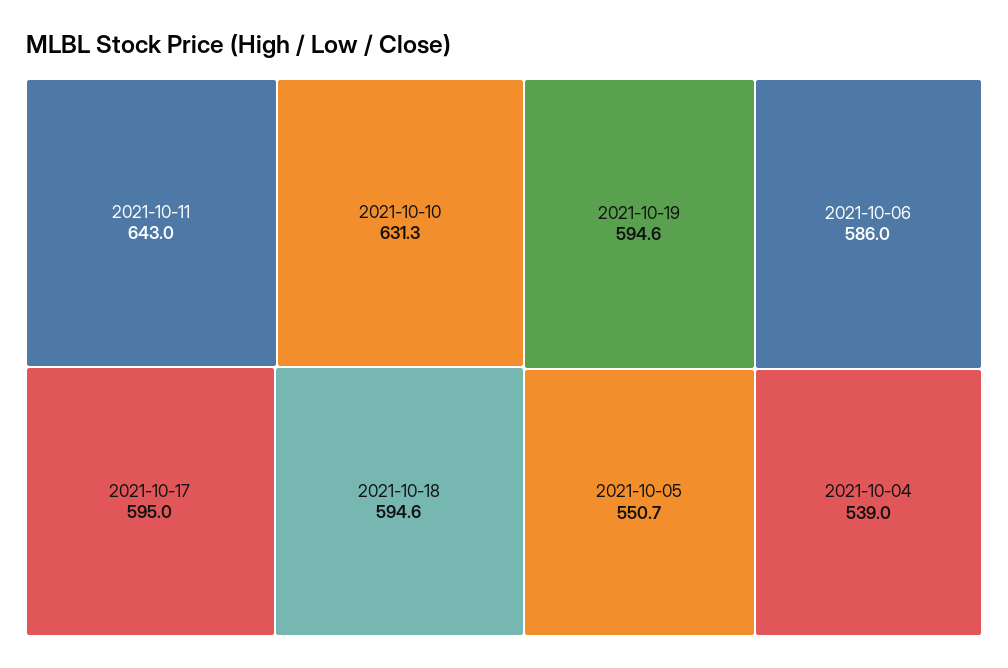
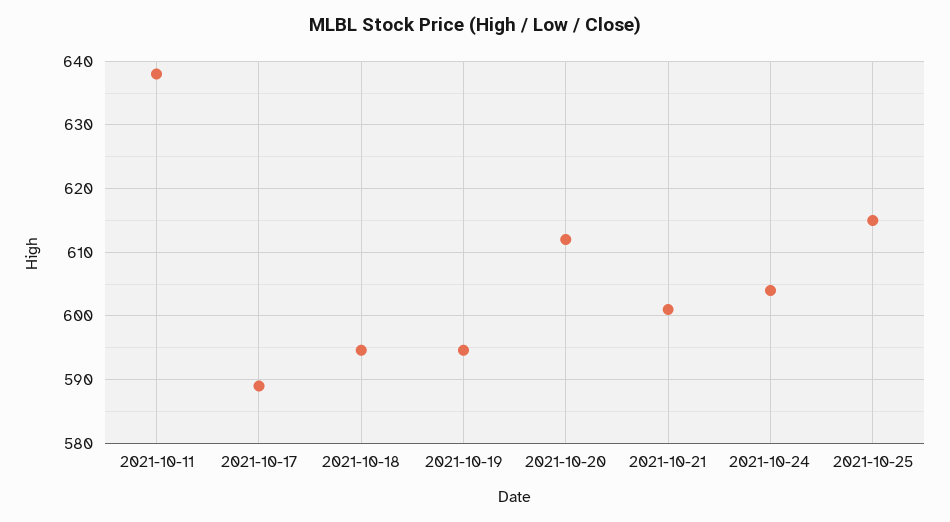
2021-10-11: 643 -> 638
2021-10-10: 631.3 -> none
2021-10-17: 595 -> 589
2021-10-06: 586 -> none
2021-10-05: 550.7 -> none
2021-10-04: 539 -> none
2021-10-20: none -> 612
2021-10-21: none -> 601
2021-10-24: none -> 604
2021-10-25: none -> 615

